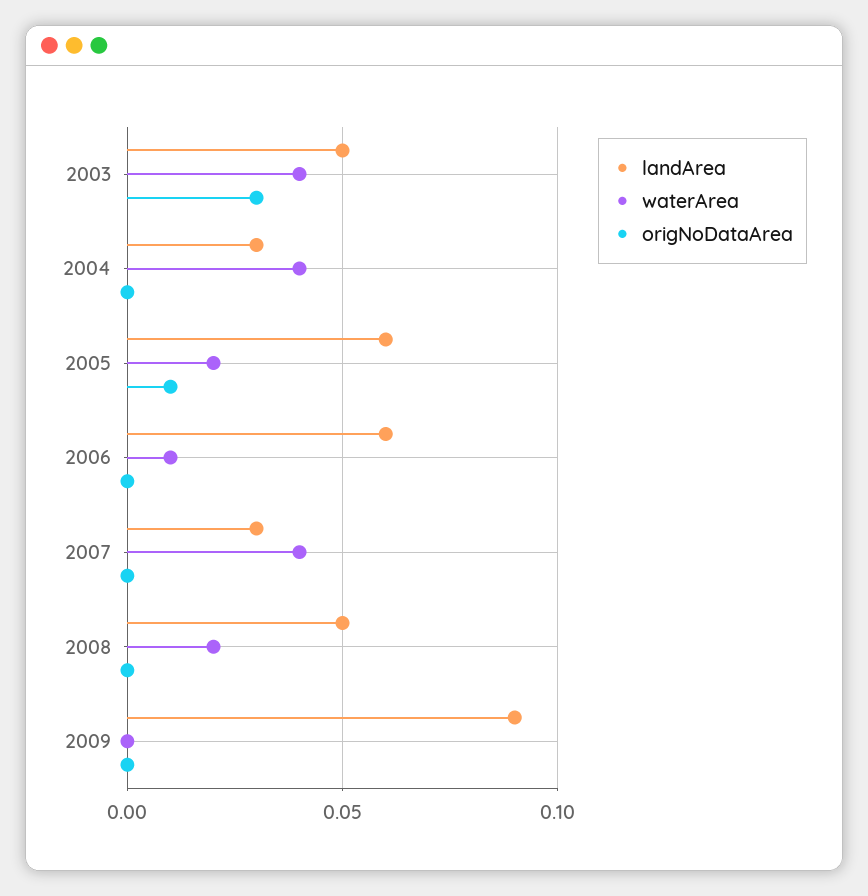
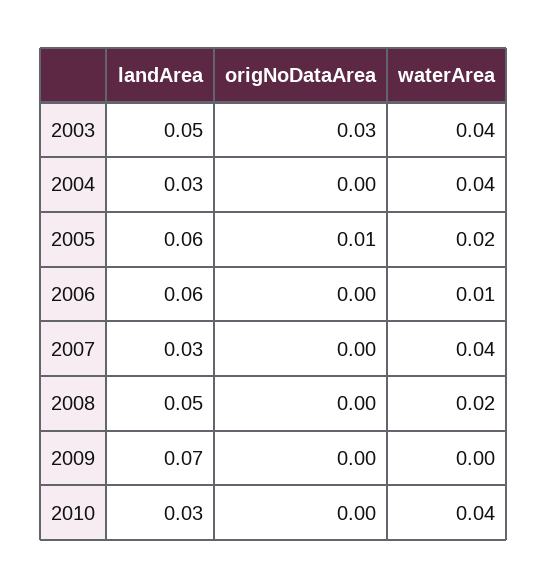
landArea, 2009: 0.09 -> 0.07
landArea, 2010: none -> 0.03
origNoDataArea, 2010: none -> 0
waterArea, 2010: none -> 0.04

